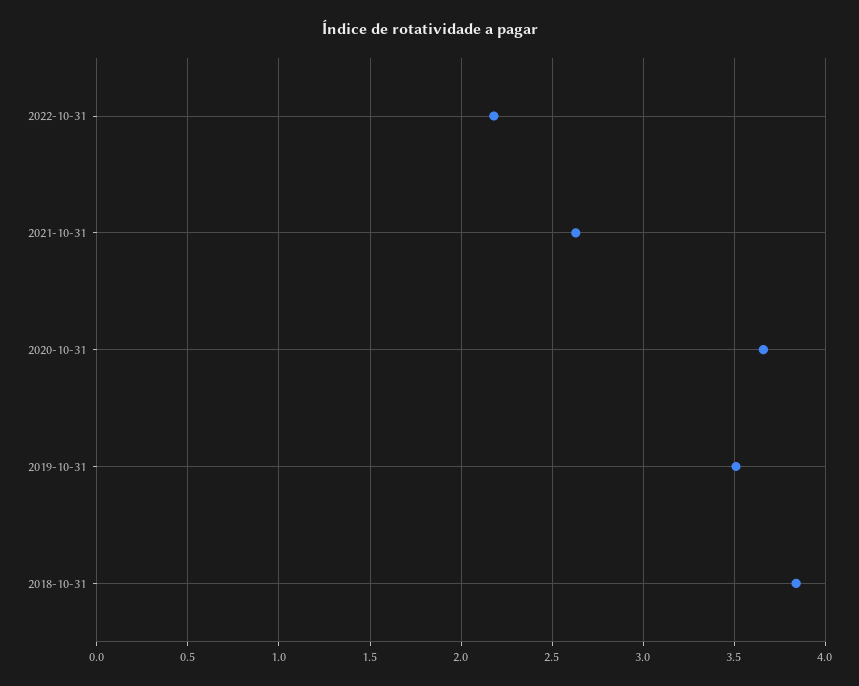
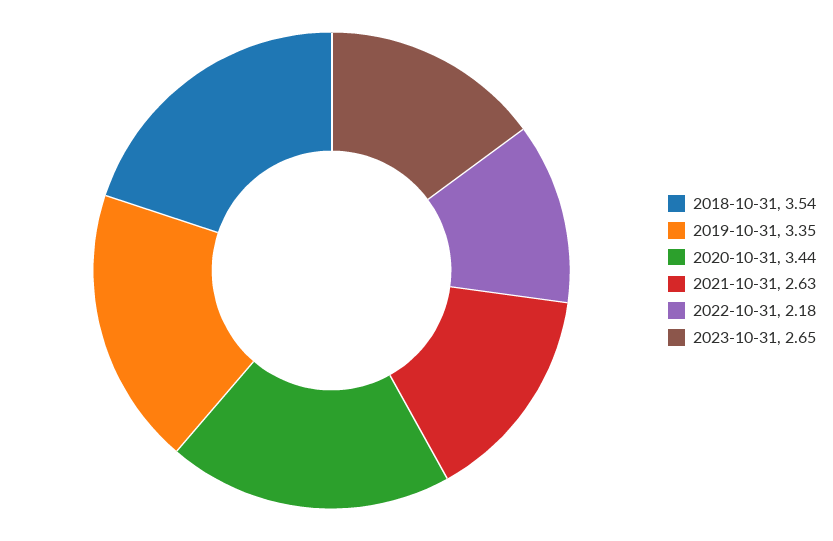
2020-10-31: 3.65 -> 3.44
2019-10-31: 3.5 -> 3.35
2018-10-31: 3.85 -> 3.54
2023-10-31: none -> 2.65

